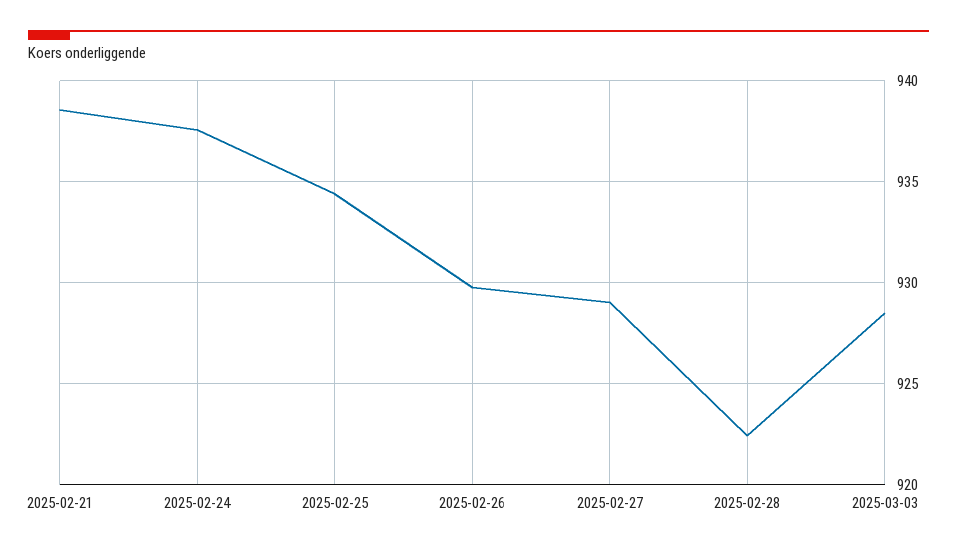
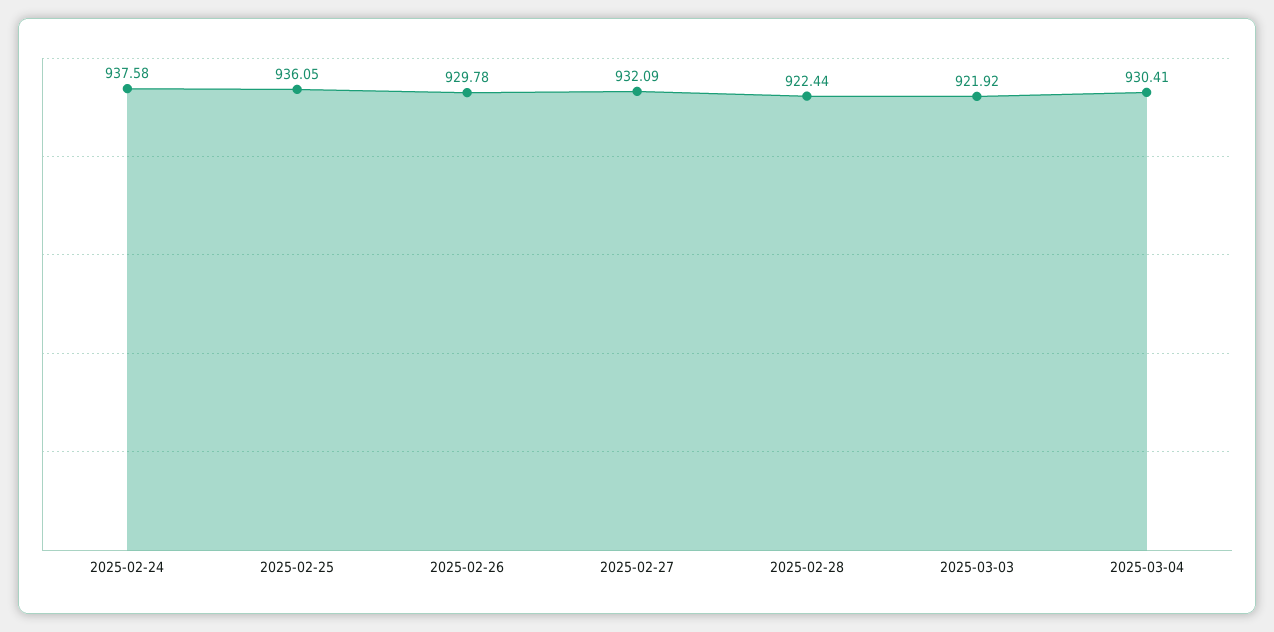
2025-02-21: 938.5 -> none
2025-02-25: 934.5 -> 936.05
2025-02-27: 929 -> 932.09
2025-03-03: 928.5 -> 921.92
2025-03-04: none -> 930.41

